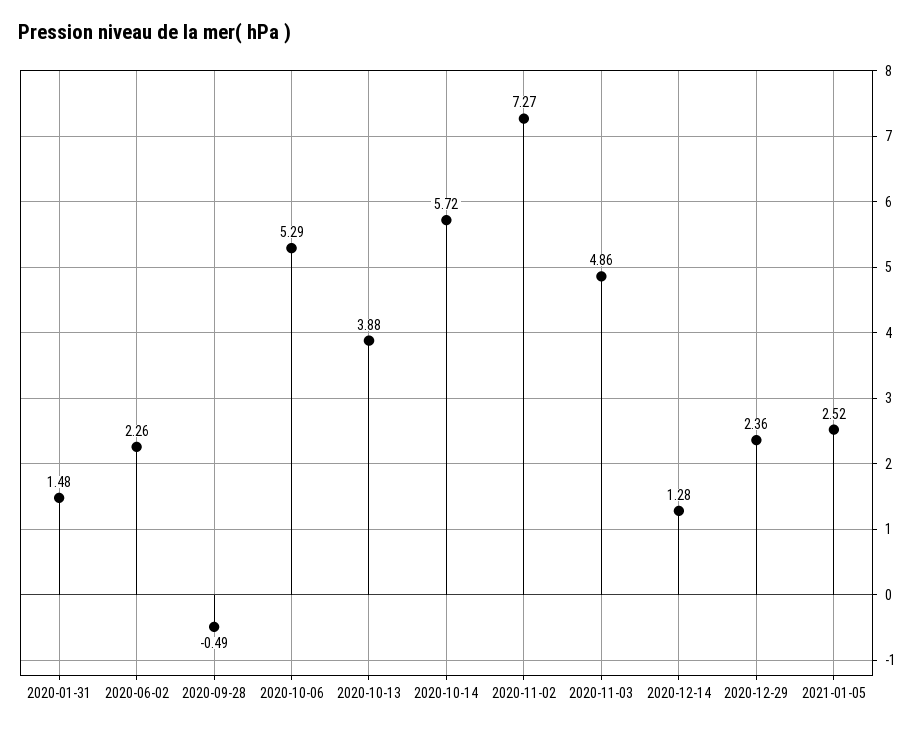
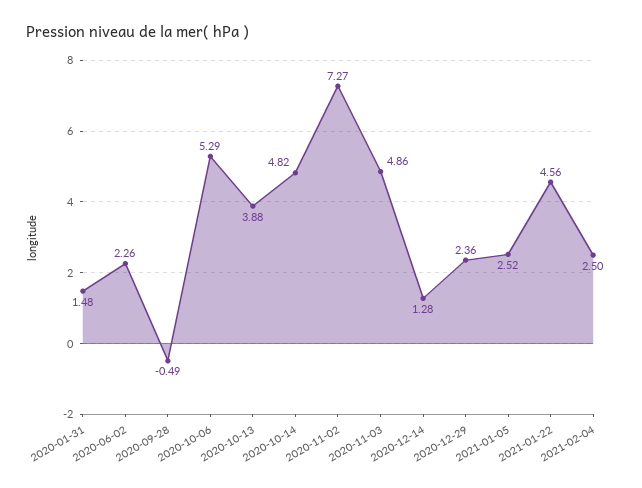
2020-10-14: 5.72 -> 4.82
2021-01-22: none -> 4.56
2021-02-04: none -> 2.5

